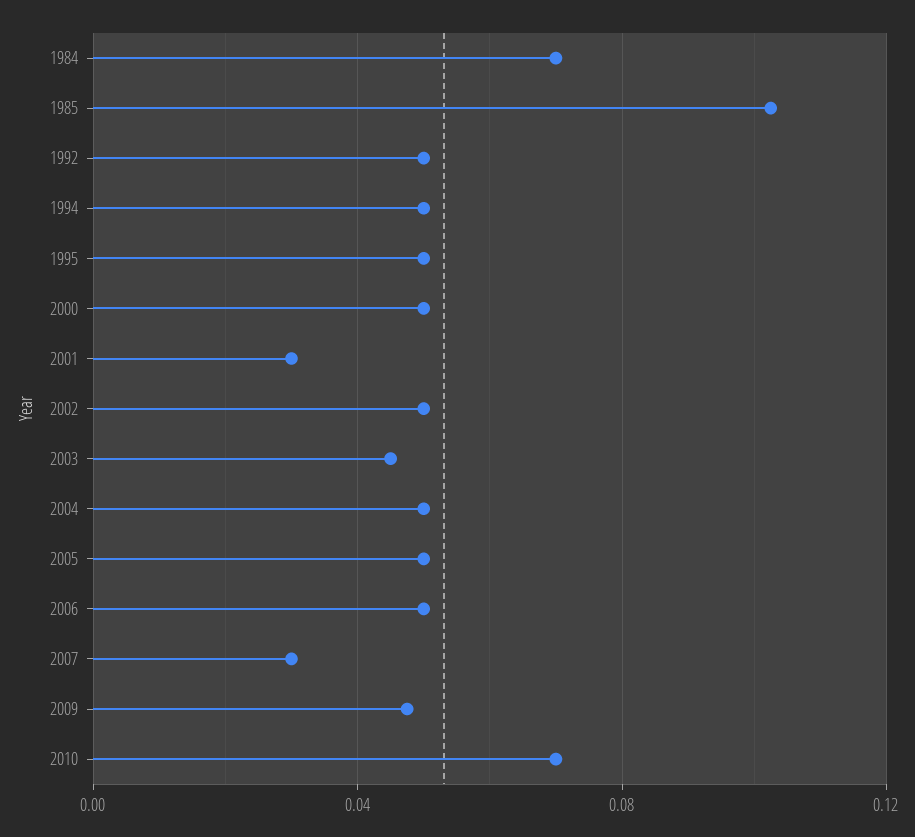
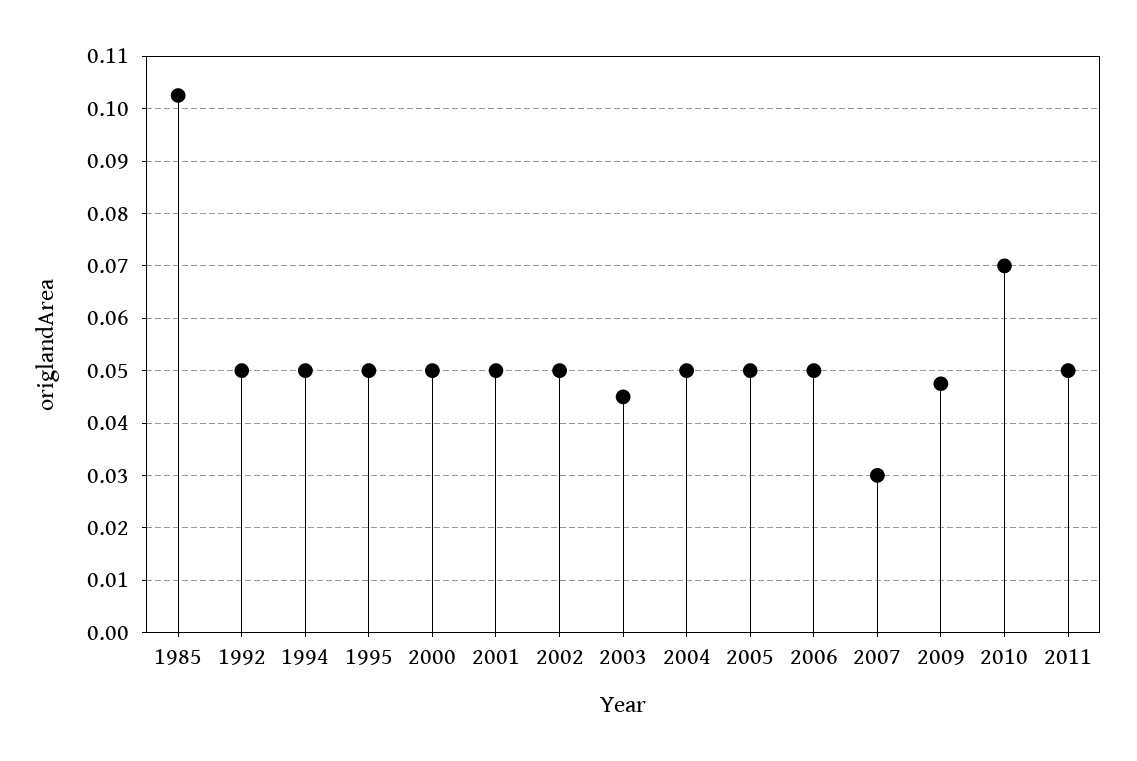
1984: 0.07 -> none
2001: 0.03 -> 0.05
2011: none -> 0.05

